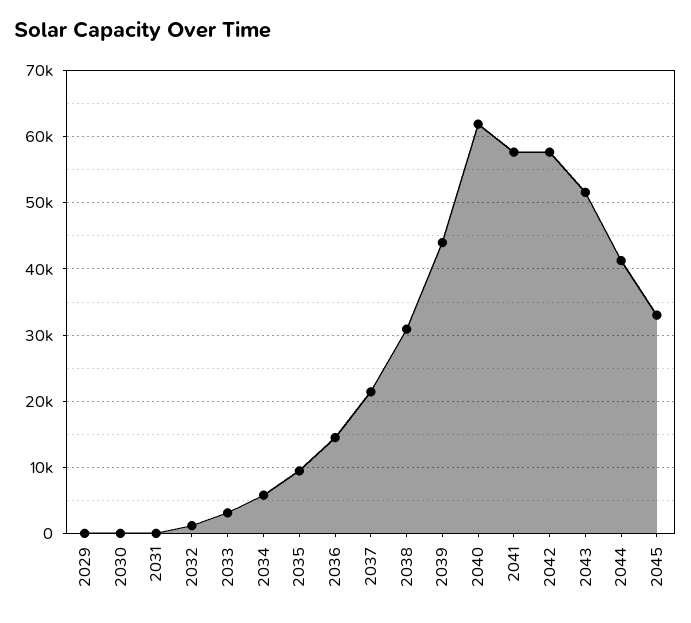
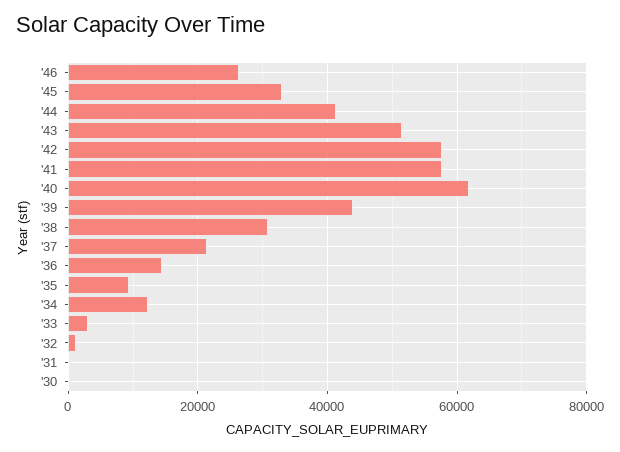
2029: 0 -> none
2034: 6000 -> 12000
'46: none -> 26000

